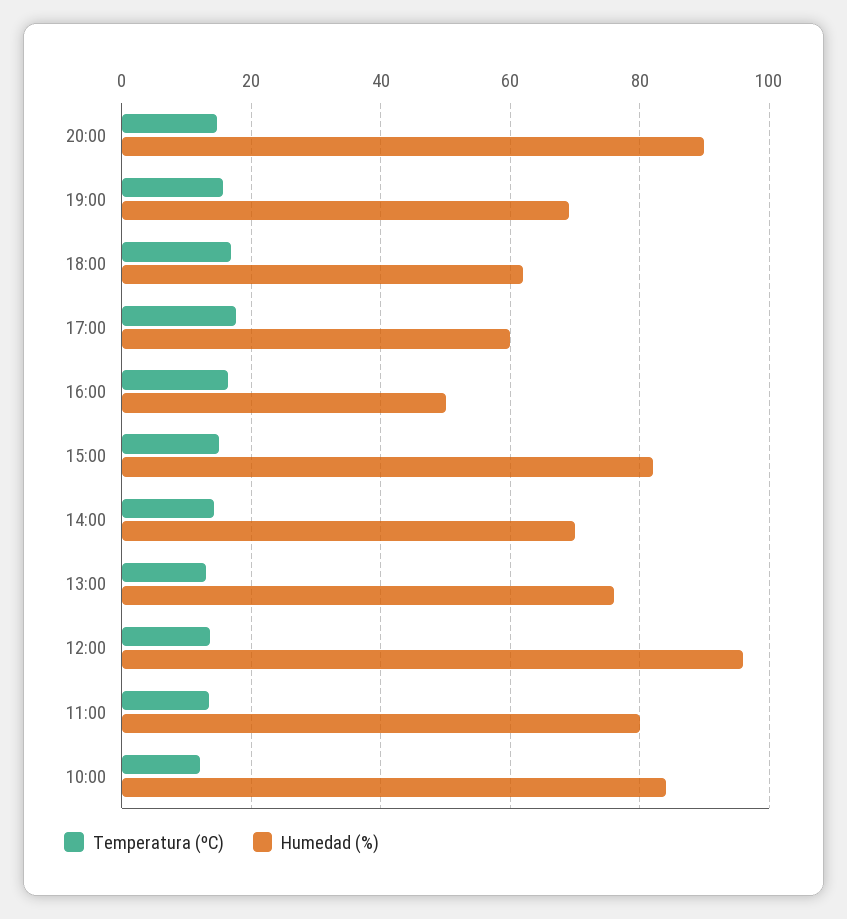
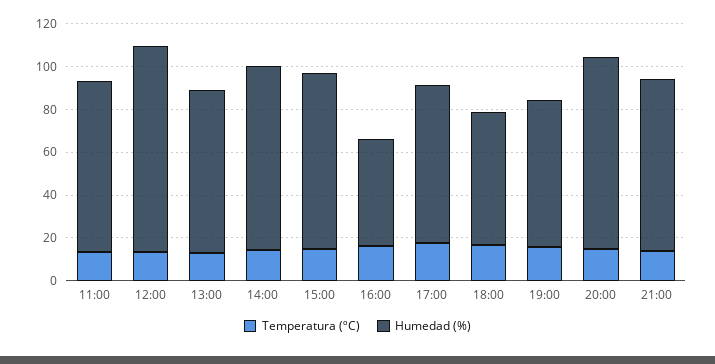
Humedad (%), 17:00: 60 -> 75
Humedad (%), 14:00: 70 -> 85
Temperatura (ºC), 10:00: 12 -> none
Humedad (%), 10:00: 84 -> none
Temperatura (ºC), 21:00: none -> 15
Humedad (%), 21:00: none -> 80

